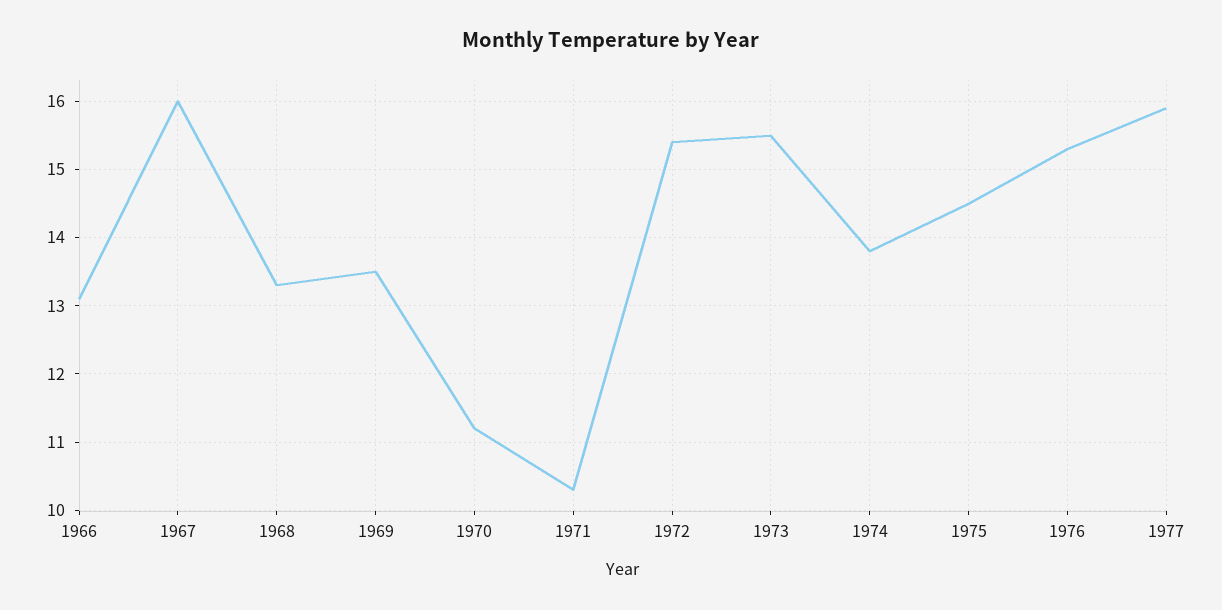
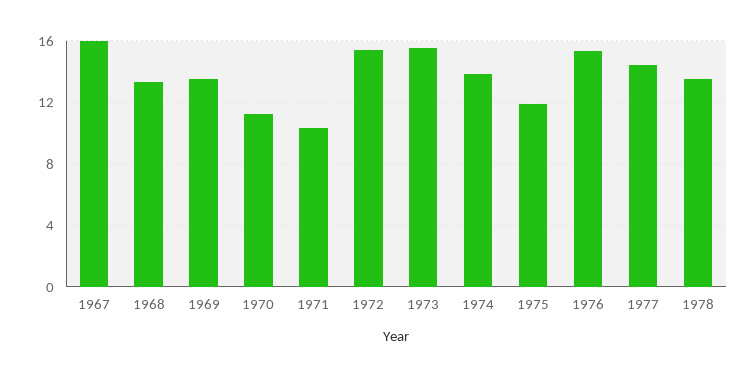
1966: 13.1 -> none
1975: 14.5 -> 12
1977: 15.9 -> 14.5
1978: none -> 13.5

